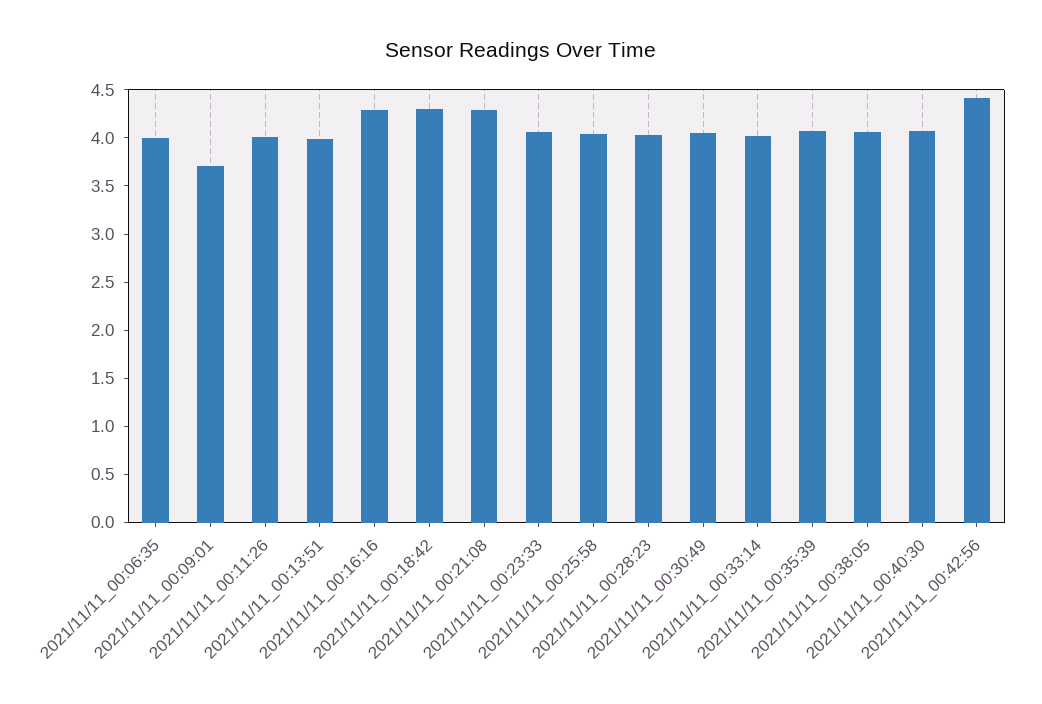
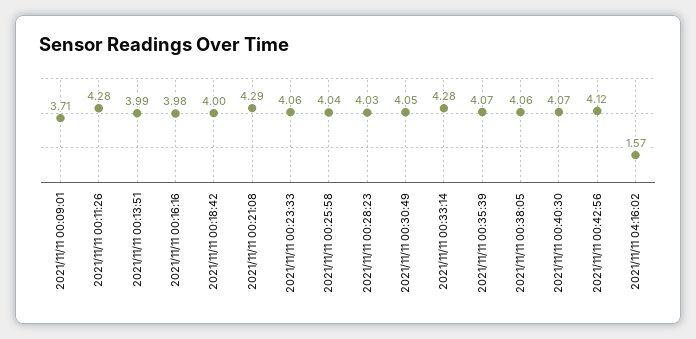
2021/11/11_00:06:35: 4 -> none
2021/11/11_00:11:26: 4 -> 4.28
2021/11/11_00:16:16: 4.3 -> 3.98
2021/11/11_00:18:42: 4.3 -> 4
2021/11/11_00:33:14: 4 -> 4.28
2021/11/11_00:42:56: 4.4 -> 4.12
2021/11/11 04:16:02: none -> 1.57

